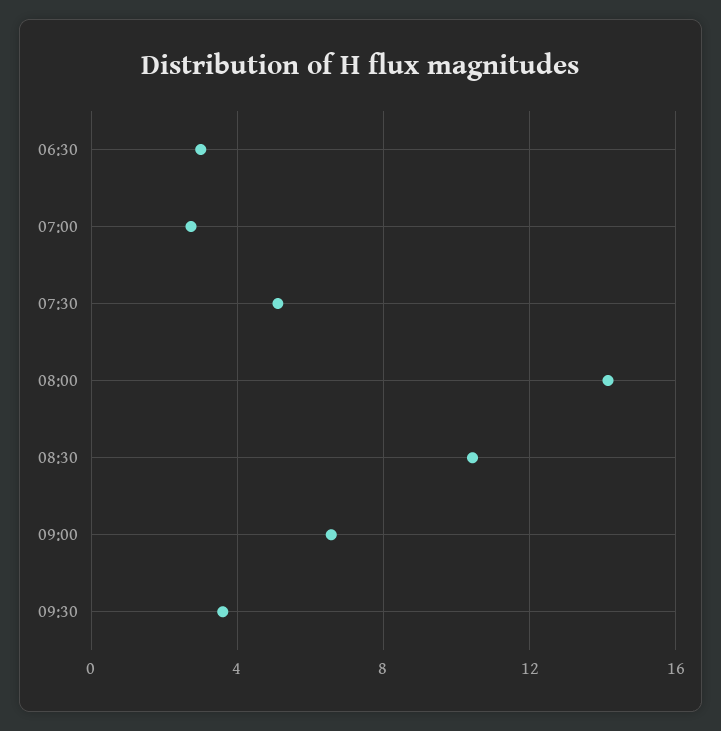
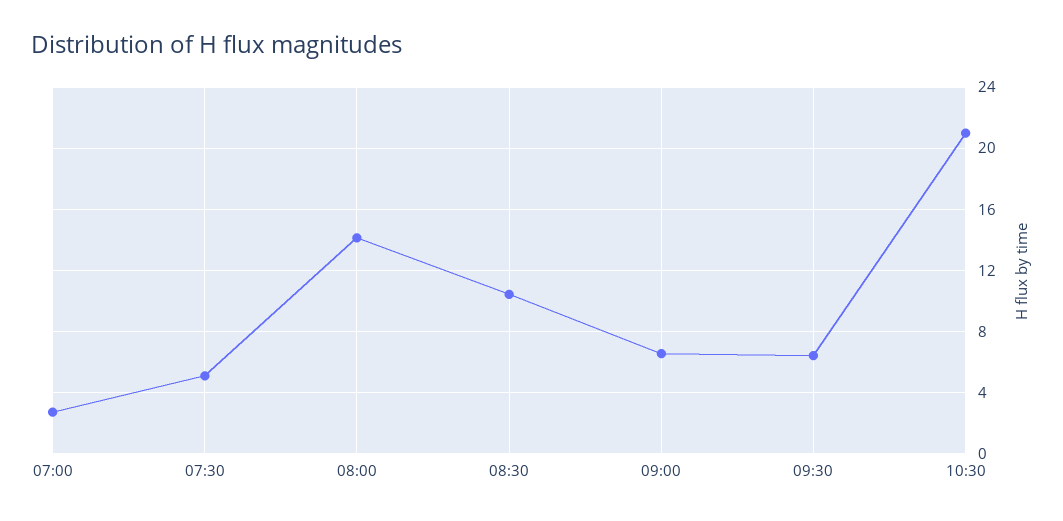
06:30: 3 -> none
09:30: 3.5 -> 6.5
10:30: none -> 21

